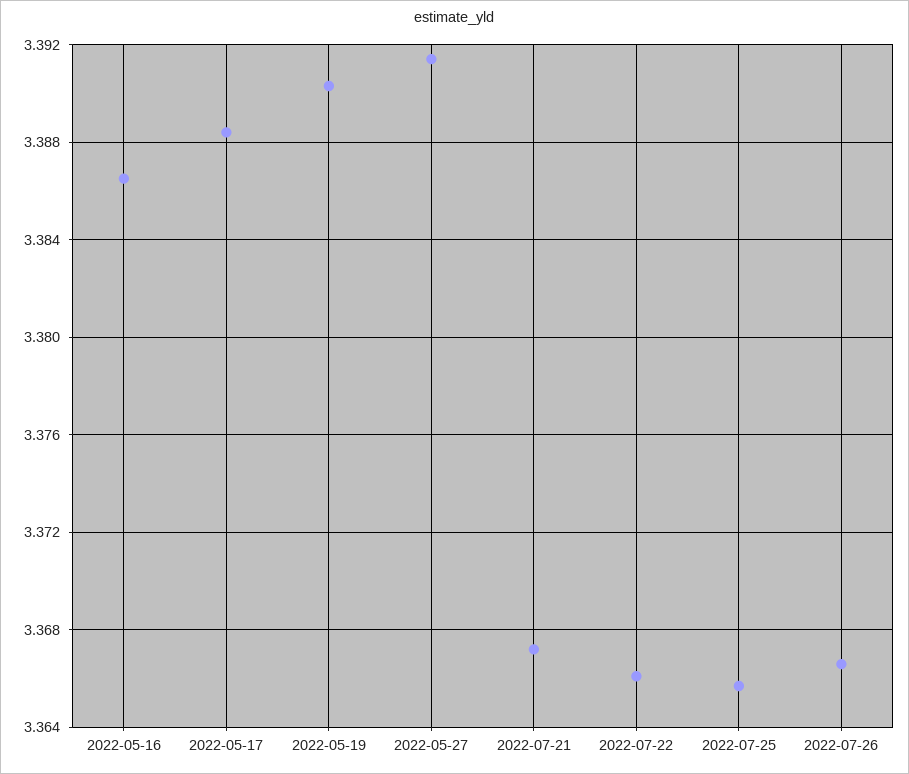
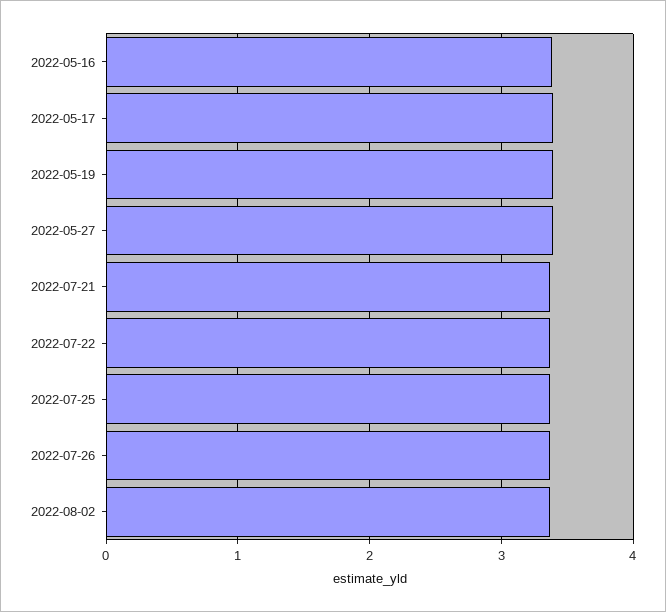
2022-08-02: none -> 3.4

